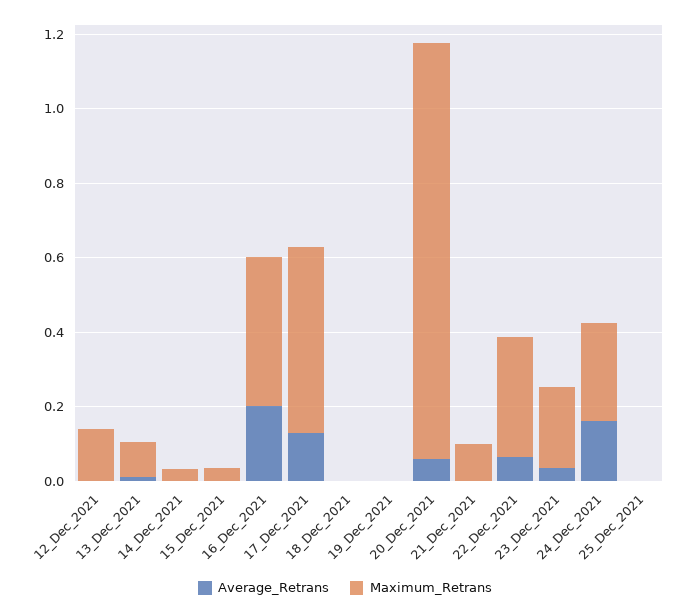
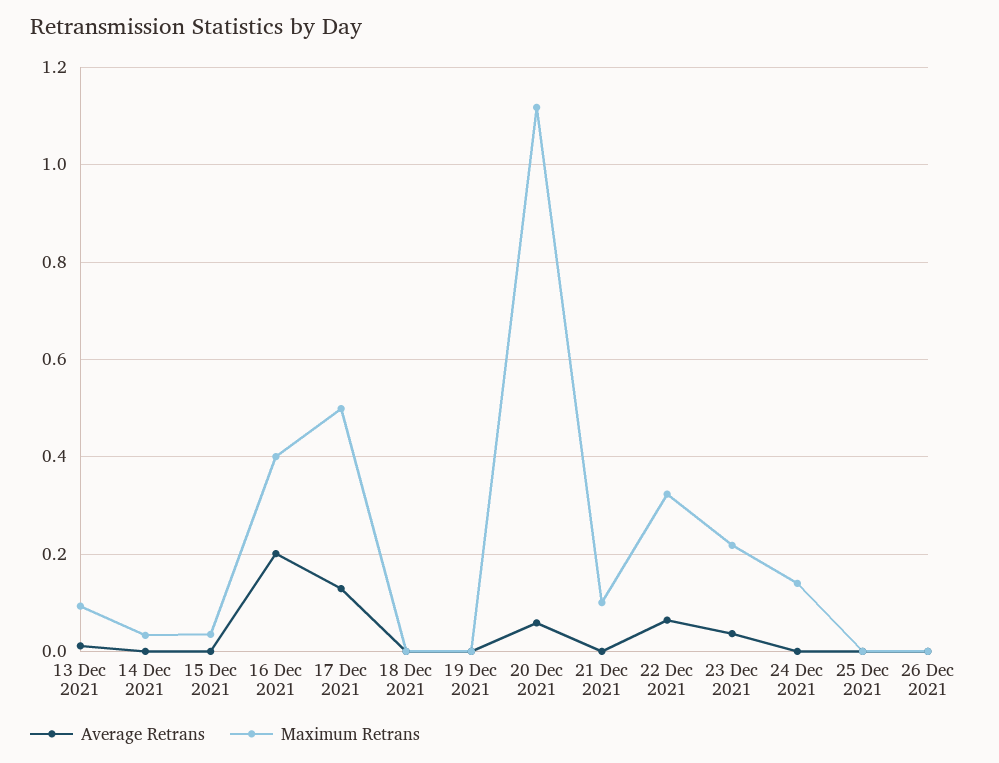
Average_Retrans, 12_Dec_2021: 0 -> none
Maximum_Retrans, 12_Dec_2021: 0.15 -> none
Average_Retrans, 24_Dec_2021: 0.15 -> 0
Maximum_Retrans, 24_Dec_2021: 0.25 -> 0.14
Average_Retrans, 26 Dec 2021: none -> 0
Maximum_Retrans, 26 Dec 2021: none -> 0

